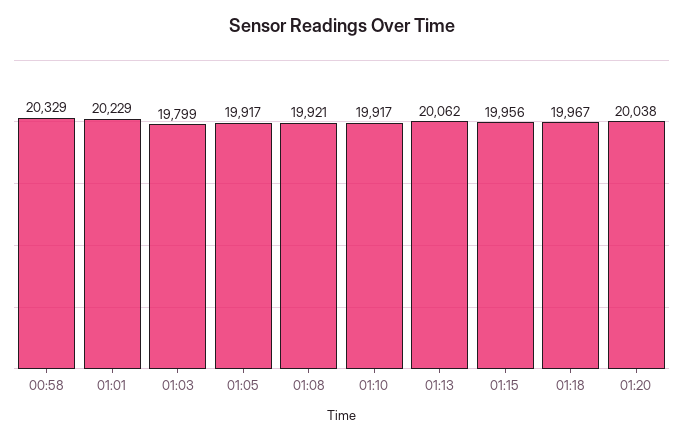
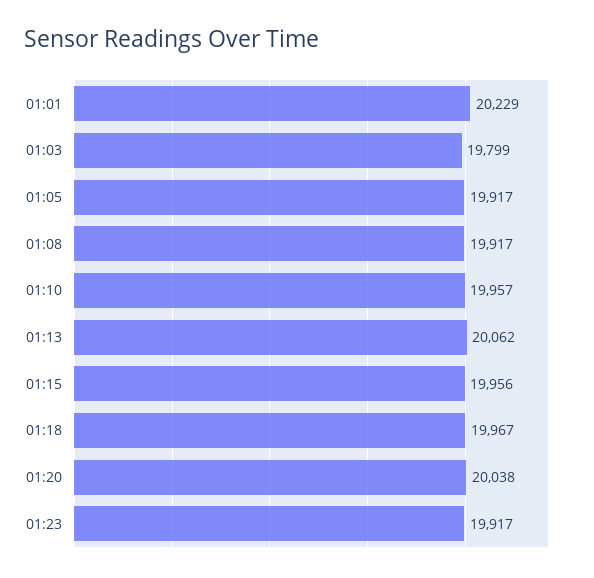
00:58: 20329 -> none
01:08: 19921 -> 19917
01:10: 19917 -> 19957
01:23: none -> 19917

